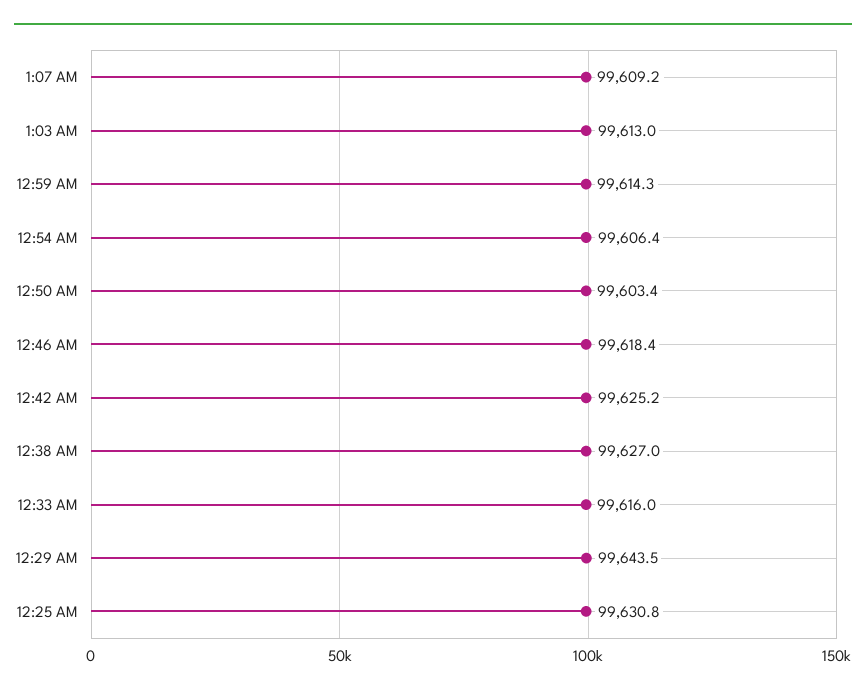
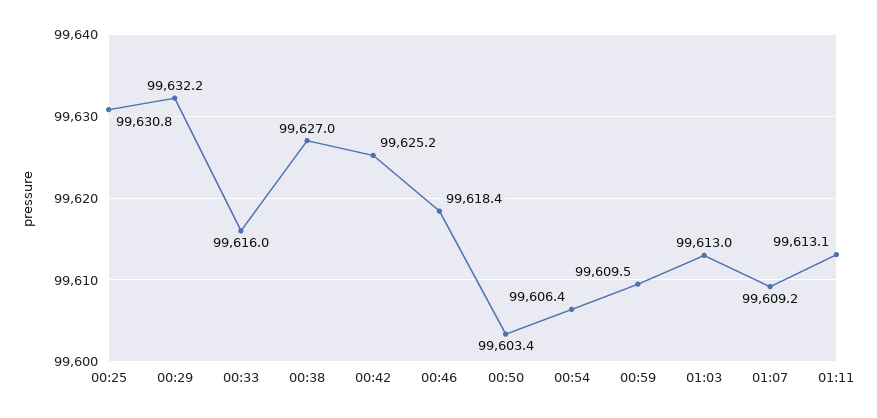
12:59 AM: 99614.3 -> 99609.5
12:29 AM: 99643.5 -> 99632.2
01:11: none -> 99613.1

